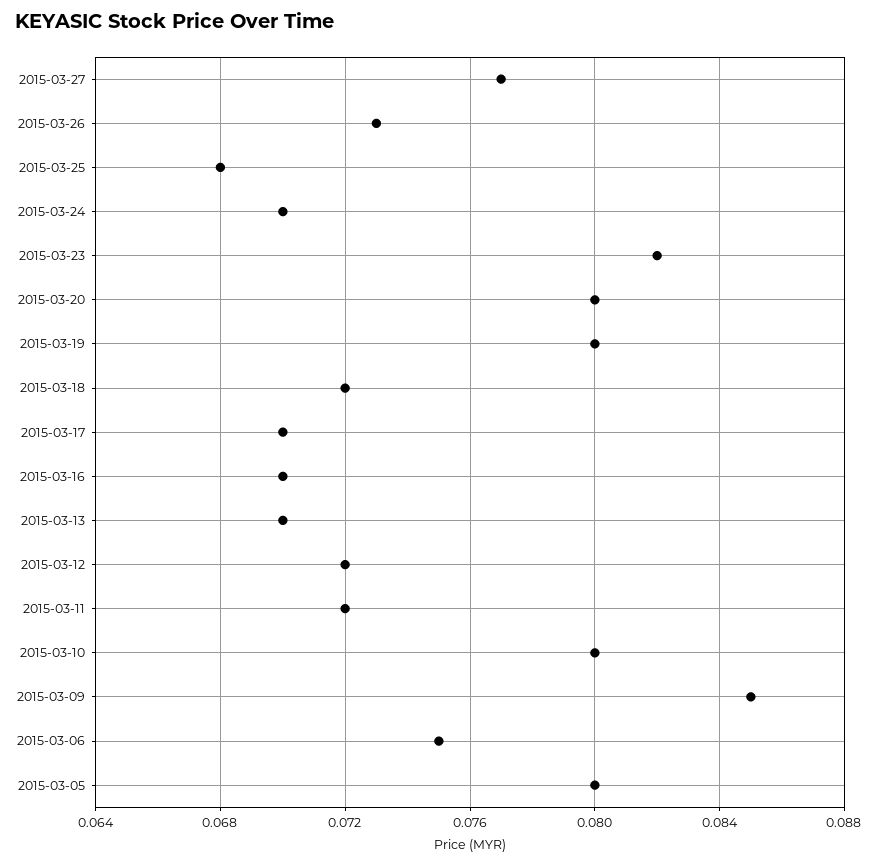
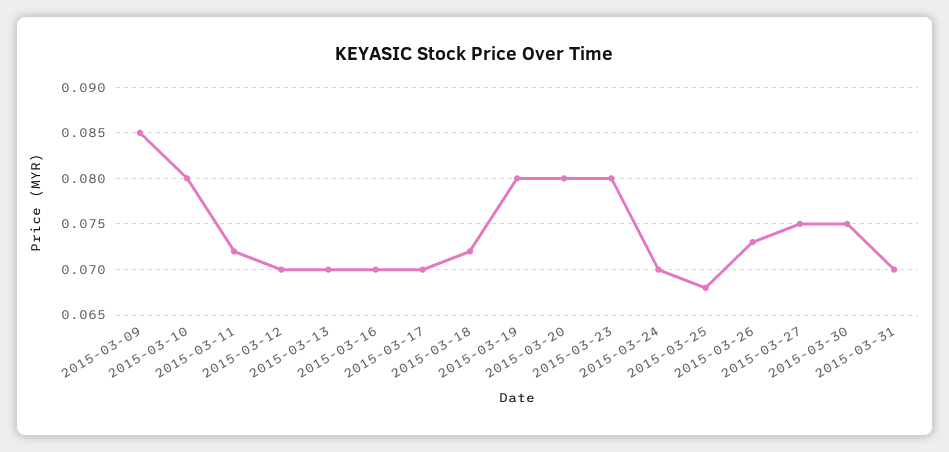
2015-03-27: 0.077 -> 0.075
2015-03-23: 0.082 -> 0.08
2015-03-12: 0.072 -> 0.07
2015-03-06: 0.075 -> none
2015-03-05: 0.08 -> none
2015-03-30: none -> 0.075
2015-03-31: none -> 0.07

